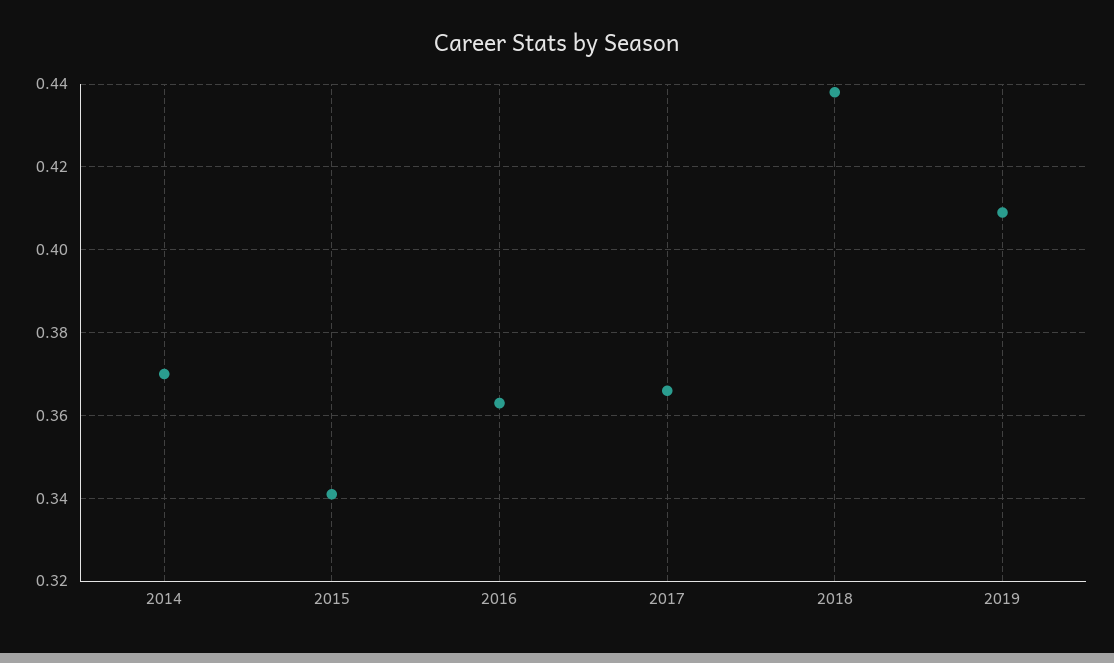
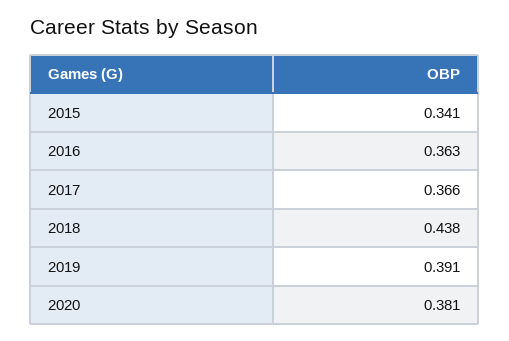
2014: 0.37 -> none
2019: 0.41 -> 0.391
2020: none -> 0.381

